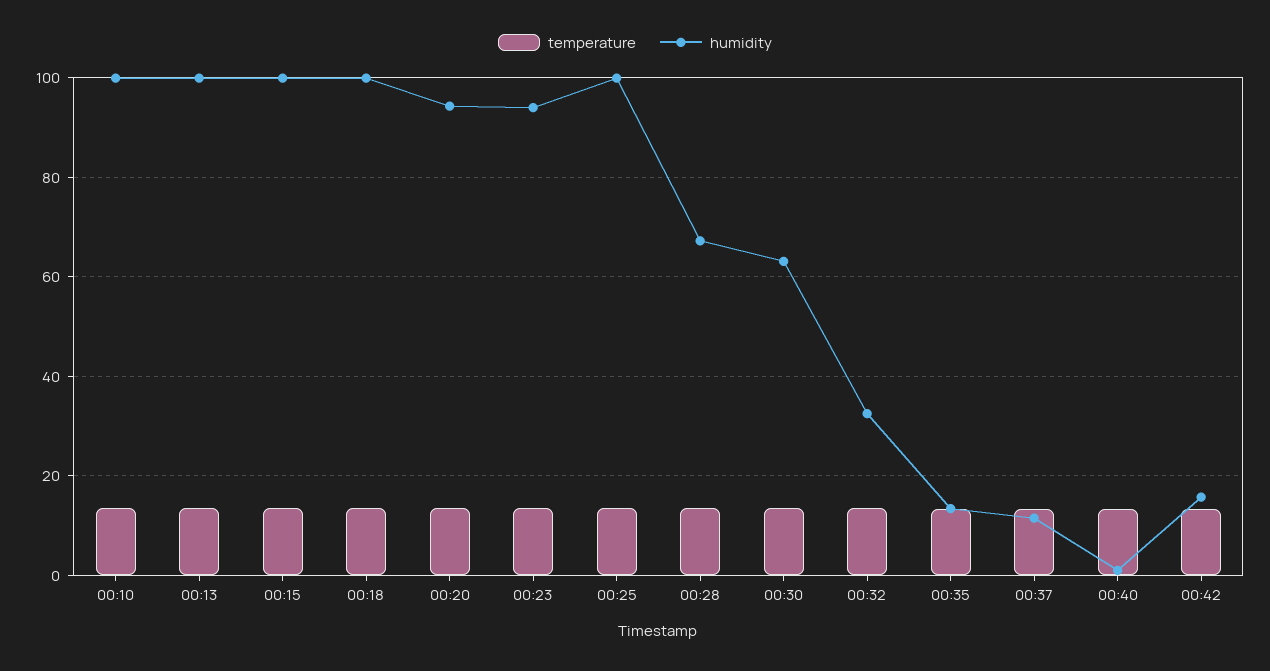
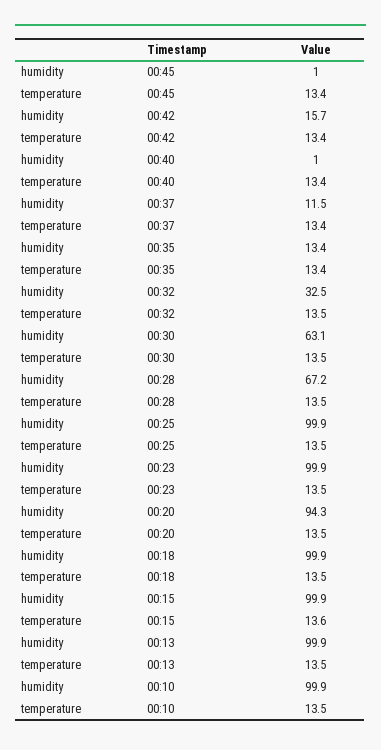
humidity, 00:23: 94 -> 99.9
humidity, 00:45: none -> 1
temperature, 00:45: none -> 13.4

